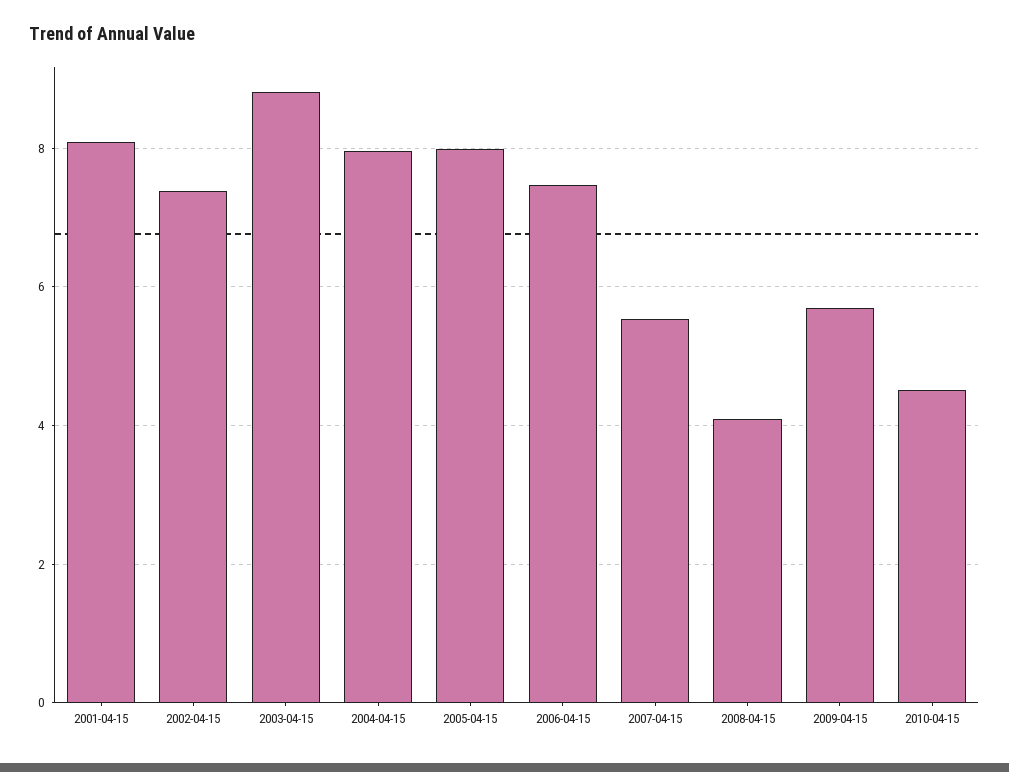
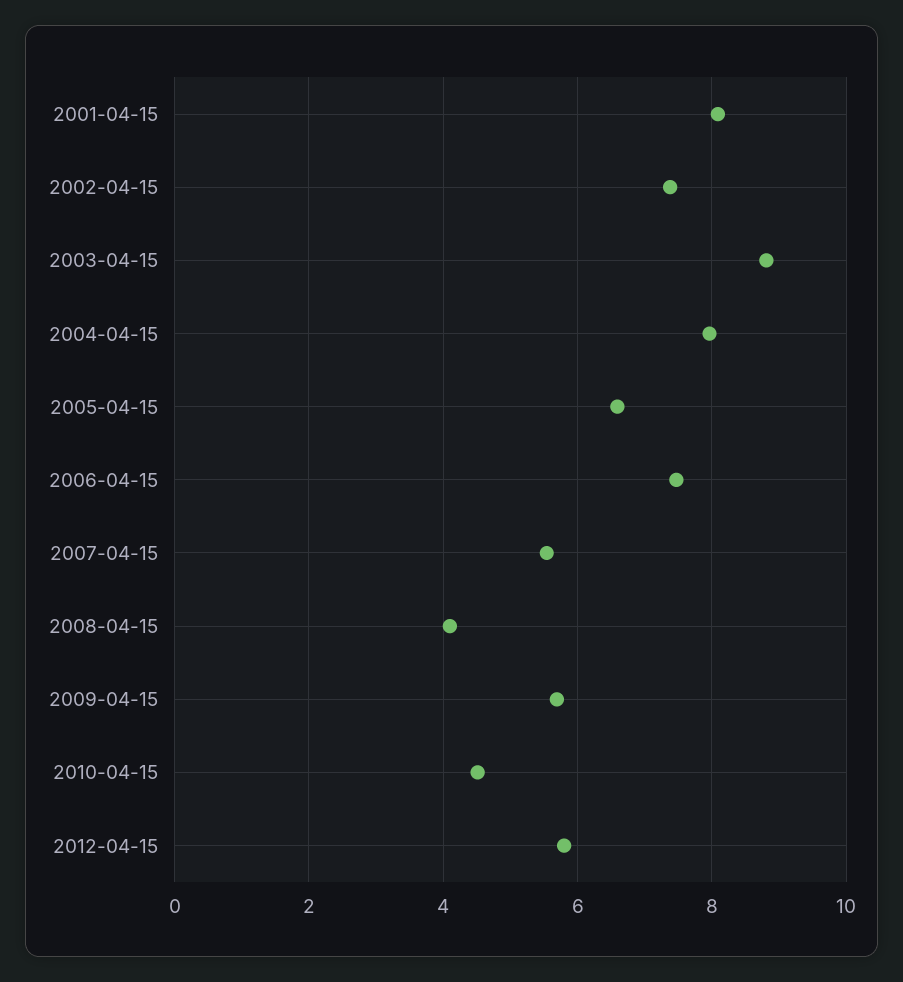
2005-04-15: 8 -> 6.6
2012-04-15: none -> 5.8

